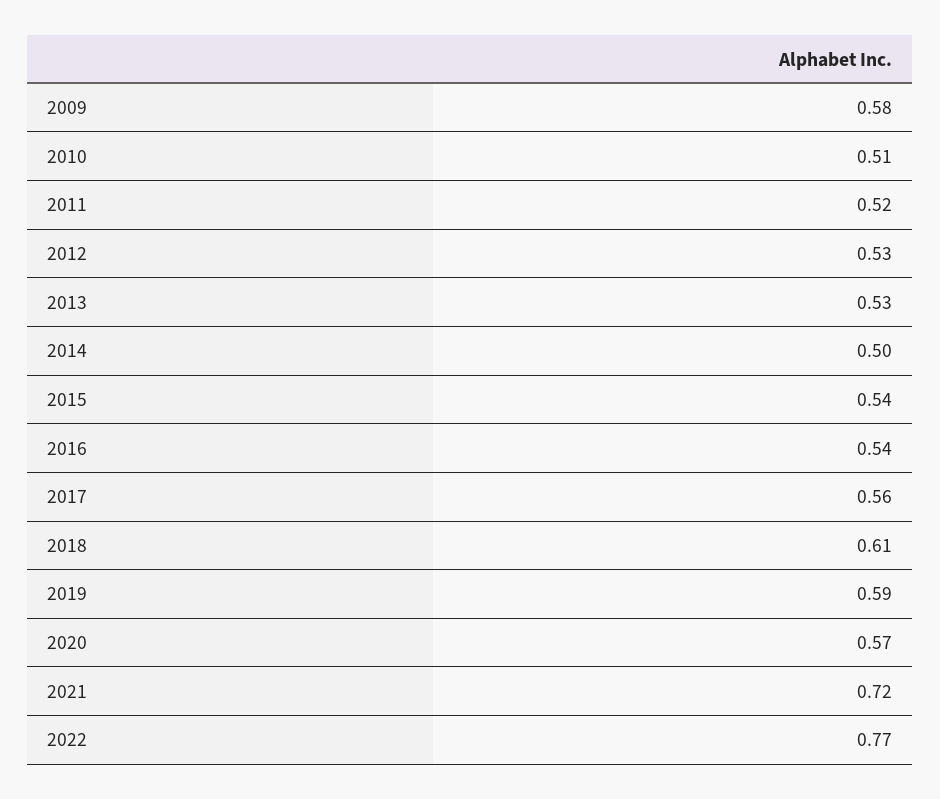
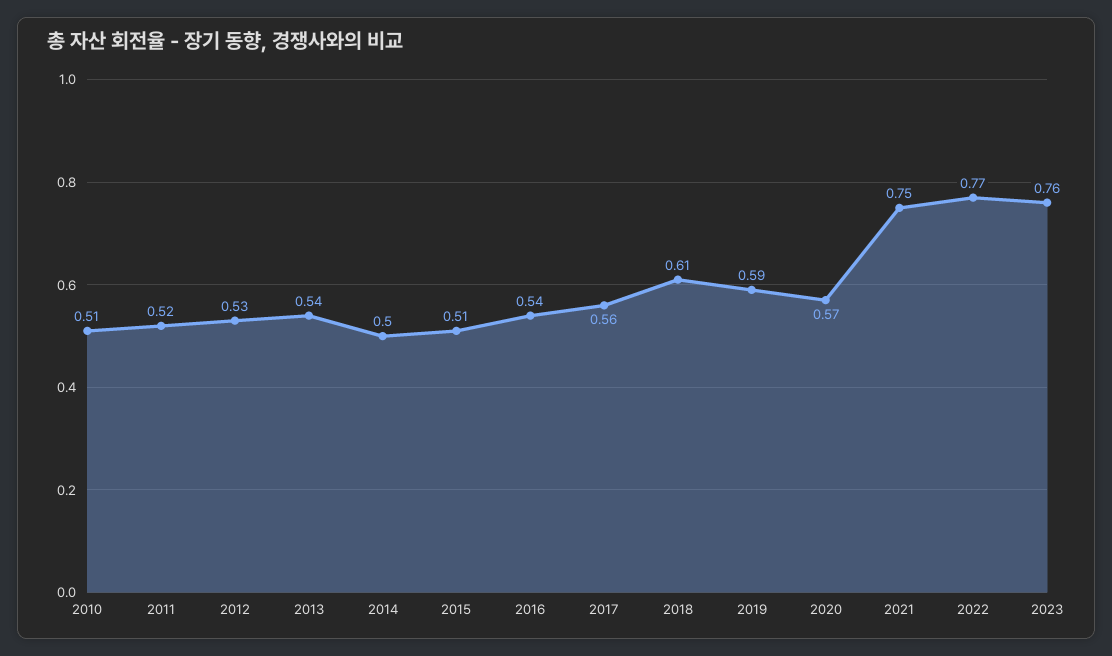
2009: 0.58 -> none
2013: 0.53 -> 0.54
2015: 0.54 -> 0.51
2021: 0.72 -> 0.75
2023: none -> 0.76

